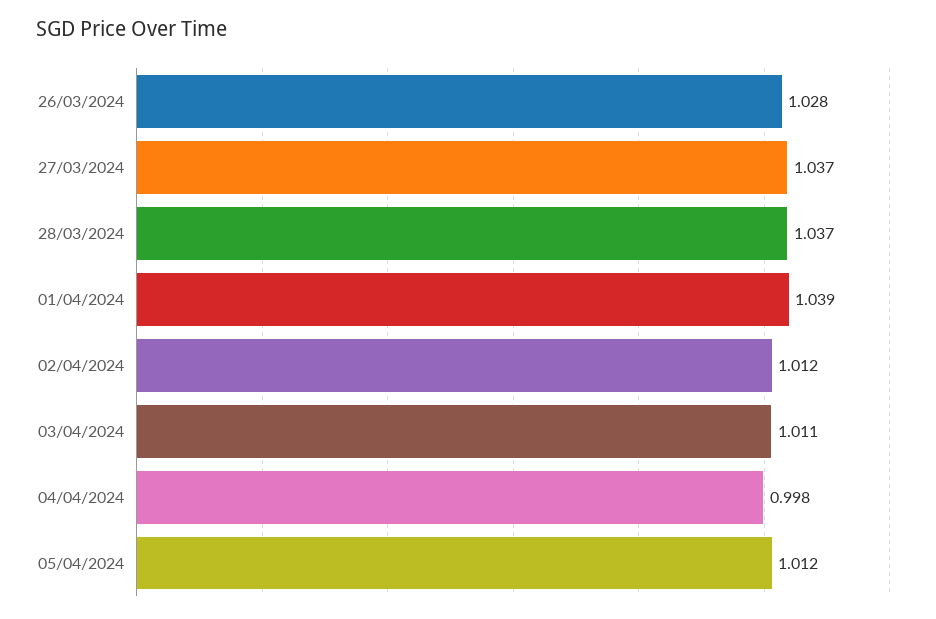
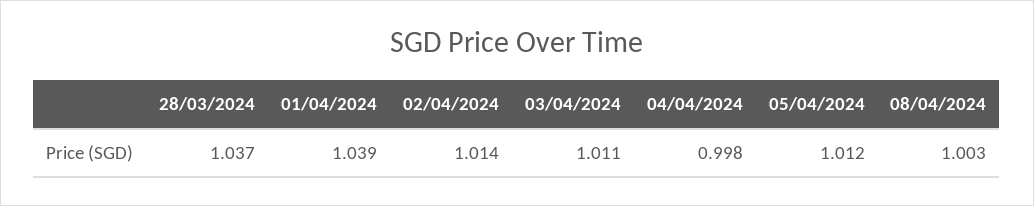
26/03/2024: 1.028 -> none
27/03/2024: 1.037 -> none
02/04/2024: 1.012 -> 1.014
08/04/2024: none -> 1.003

